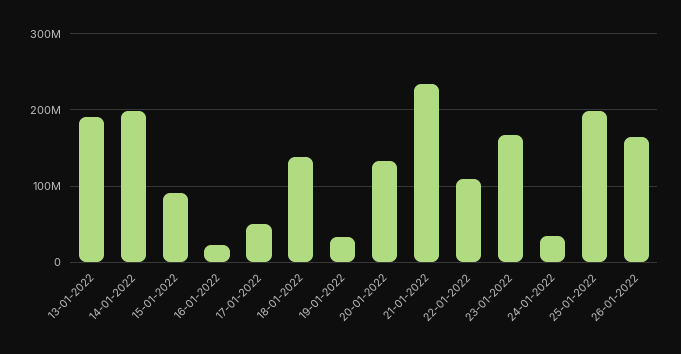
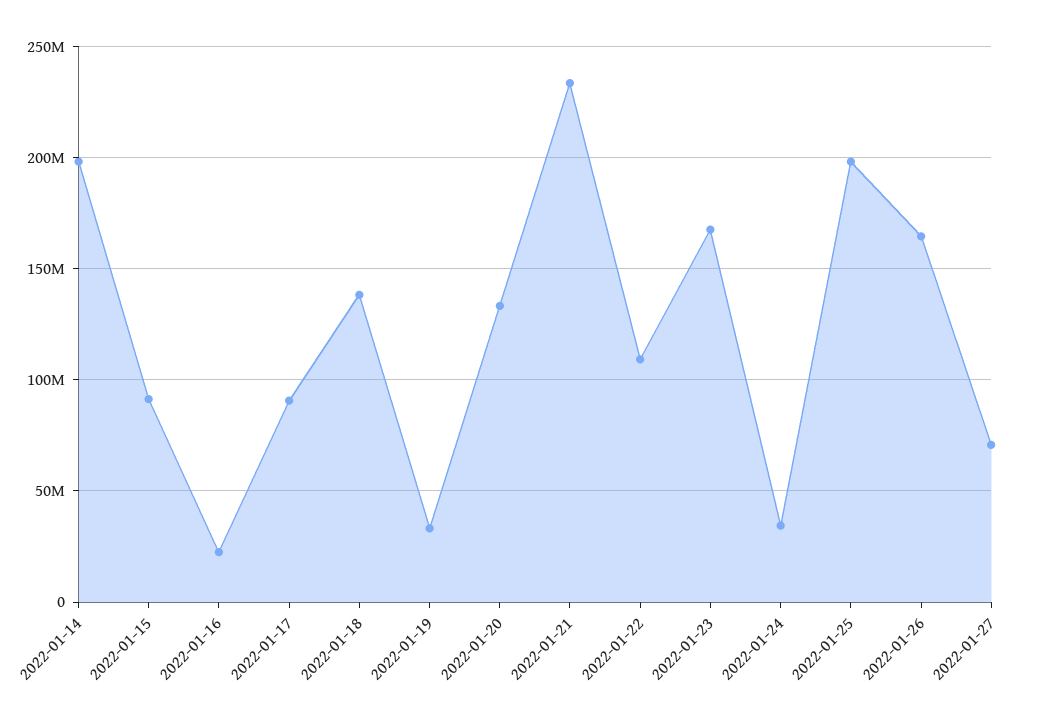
13-01-2022: 190000000 -> none
17-01-2022: 50000000 -> 90000000
2022-01-27: none -> 70000000

